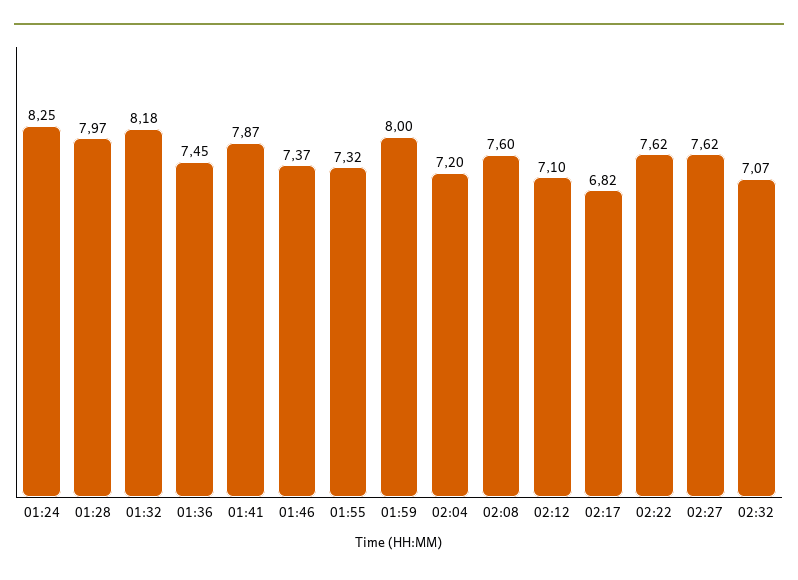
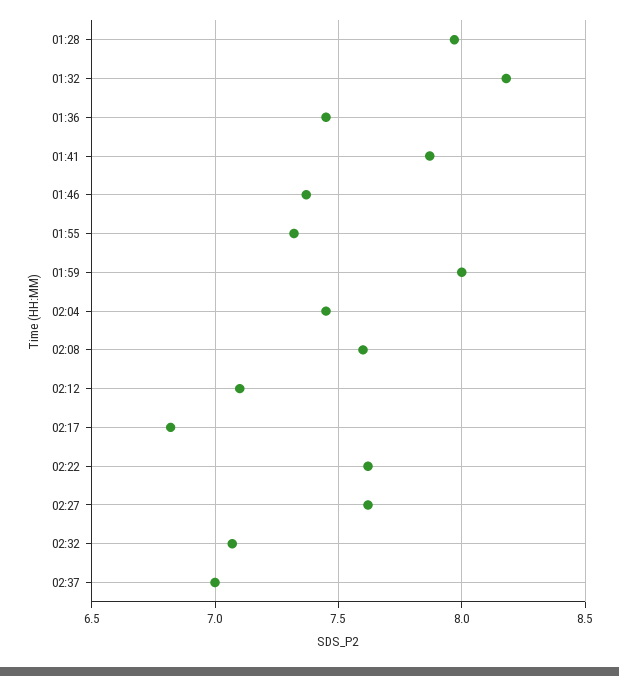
01:24: 8.25 -> none
02:04: 7.2 -> 7.45
02:37: none -> 7

